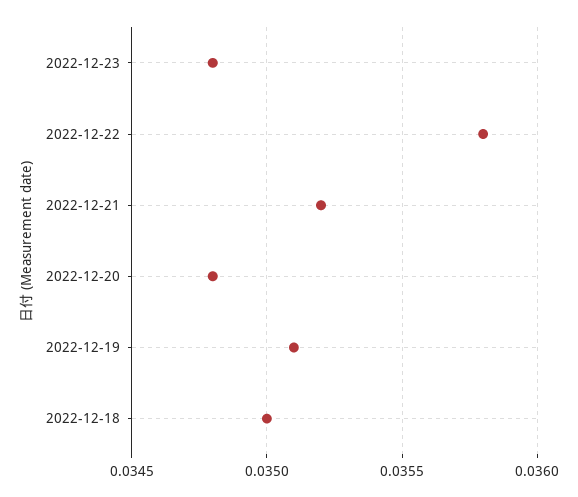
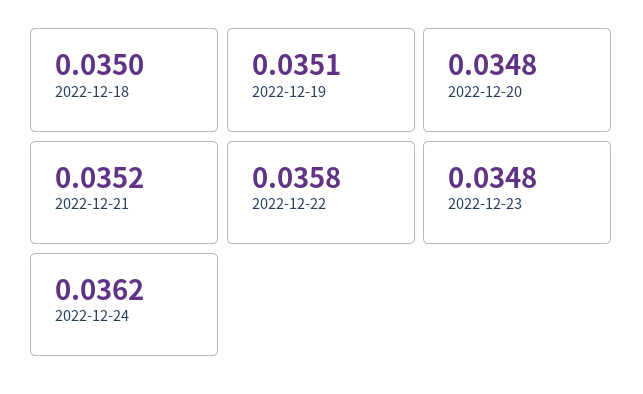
2022-12-24: none -> 0.0362

